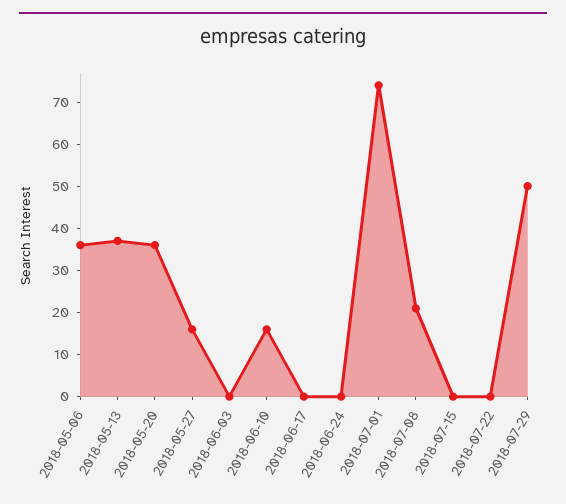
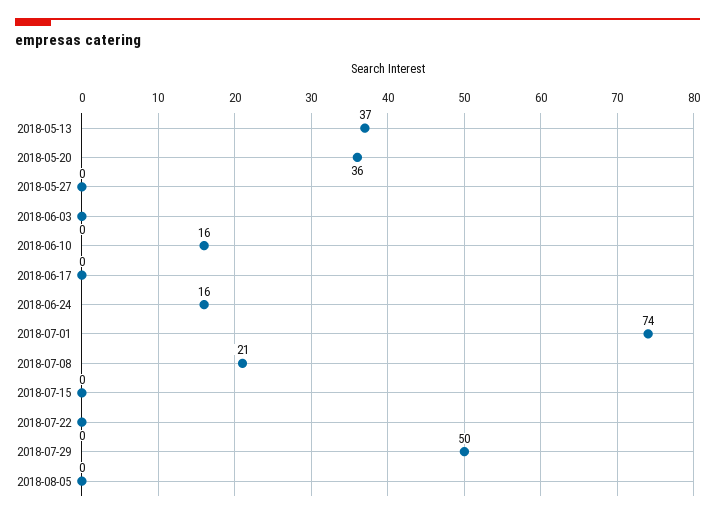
2018-05-06: 35 -> none
2018-05-27: 15 -> 0
2018-06-24: 0 -> 16
2018-08-05: none -> 0

